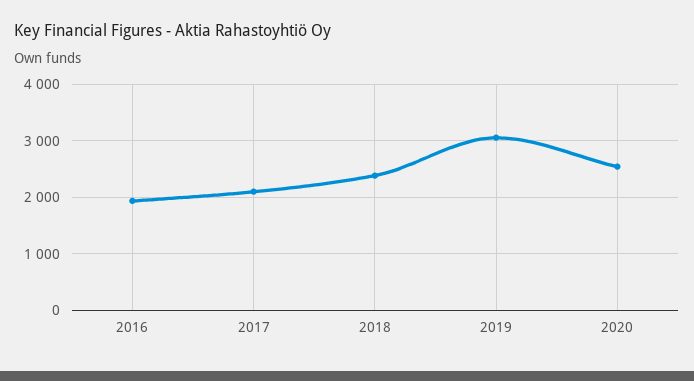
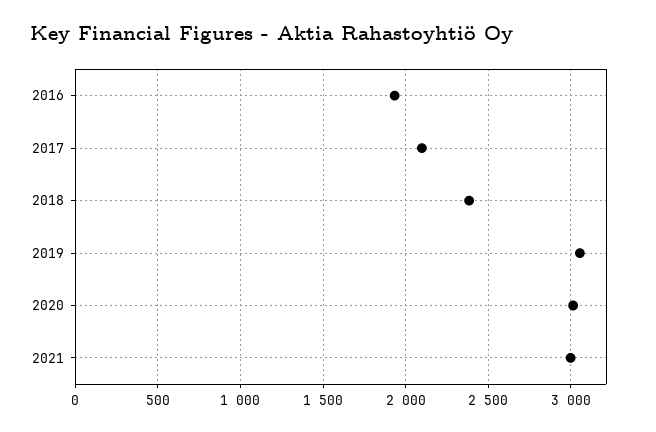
2020: 2600 -> 3000
2021: none -> 3000

